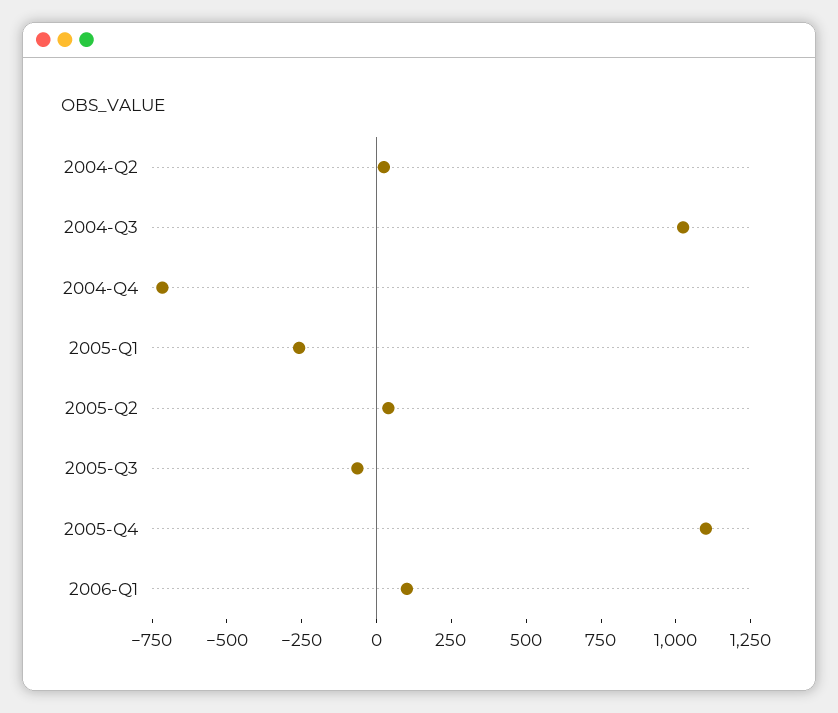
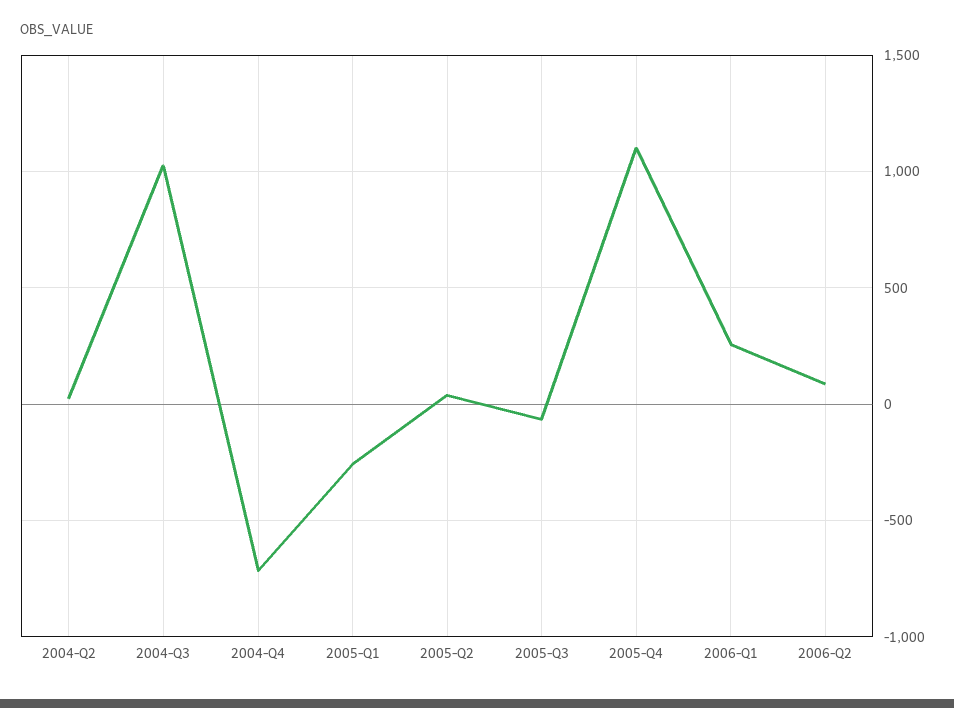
2006-Q1: 100 -> 250
2006-Q2: none -> 100

